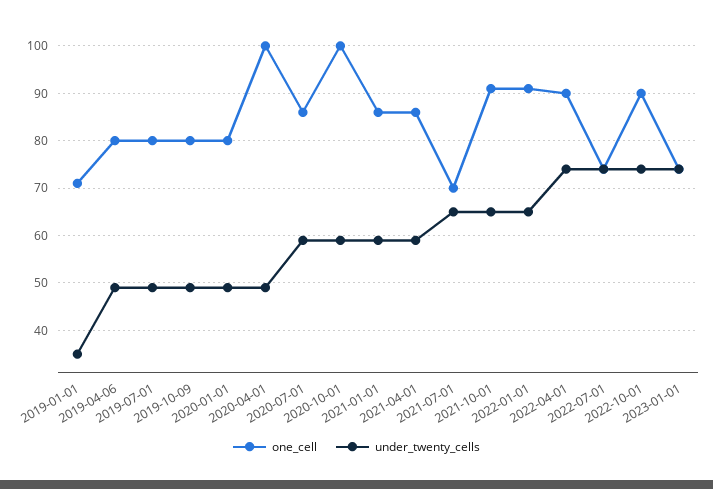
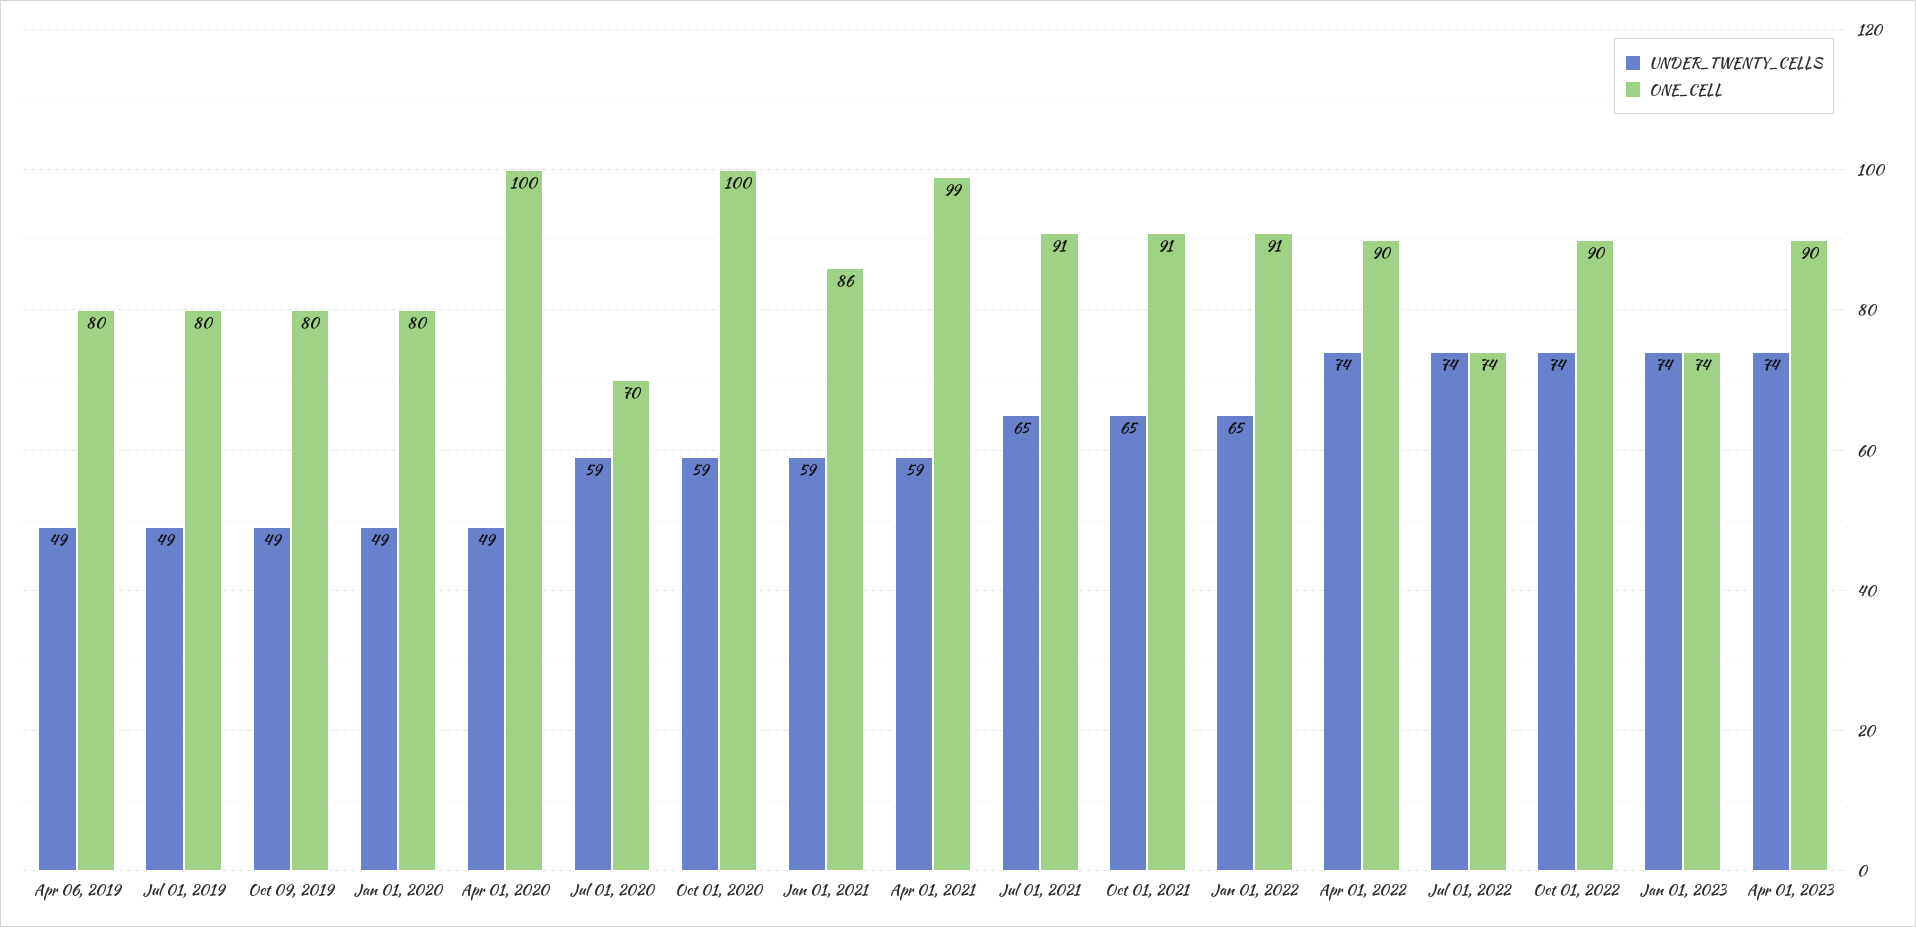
one_cell, 2019-01-01: 70 -> none
under_twenty_cells, 2019-01-01: 35 -> none
one_cell, 2020-07-01: 85 -> 70
one_cell, 2021-04-01: 85 -> 99
one_cell, 2021-07-01: 70 -> 91
under_twenty_cells, Apr 01, 2023: none -> 74
one_cell, Apr 01, 2023: none -> 90

